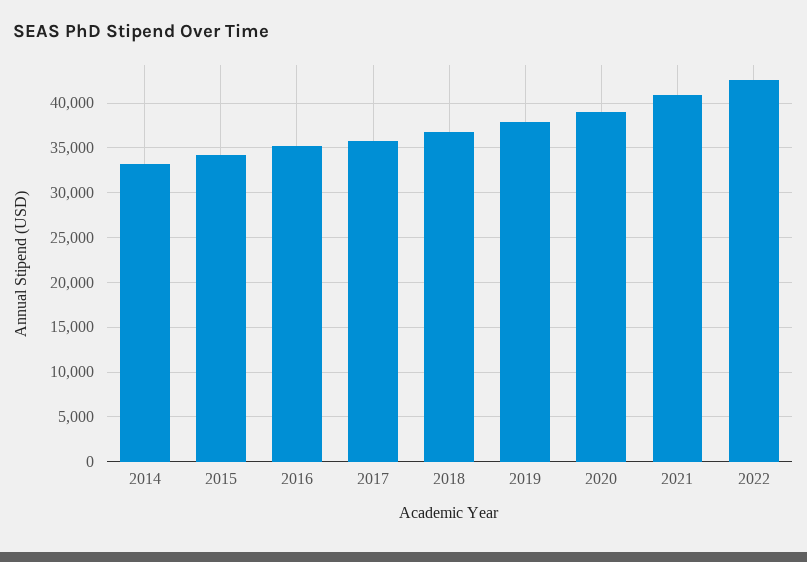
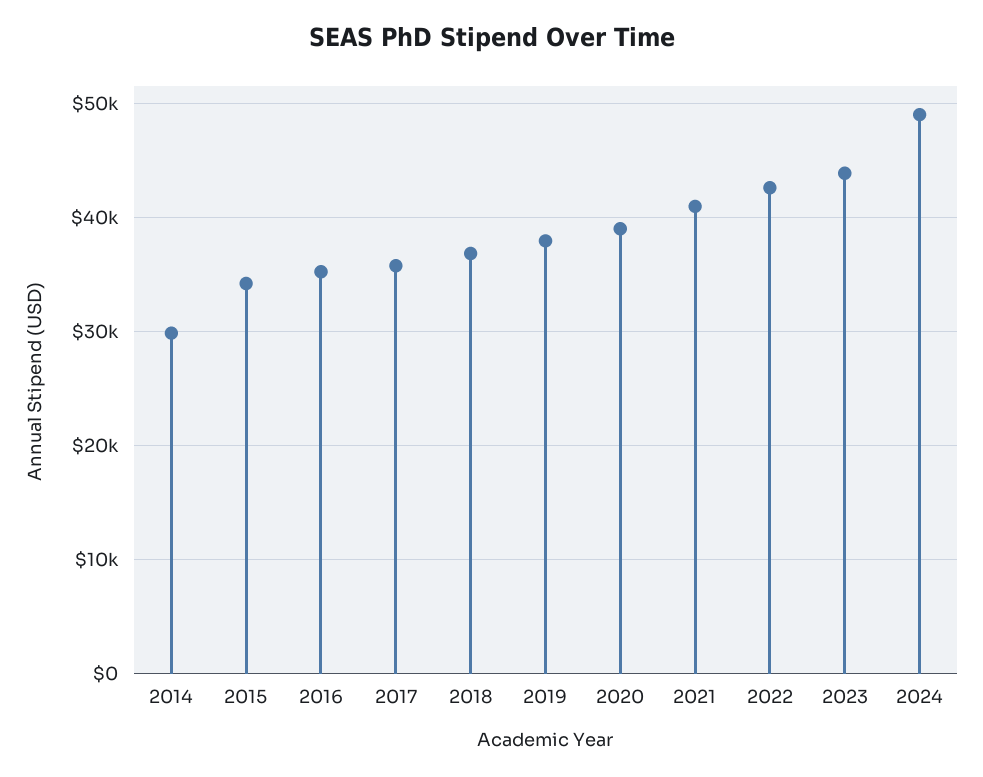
2014: 33000 -> 30000
2023: none -> 44000
2024: none -> 49000

